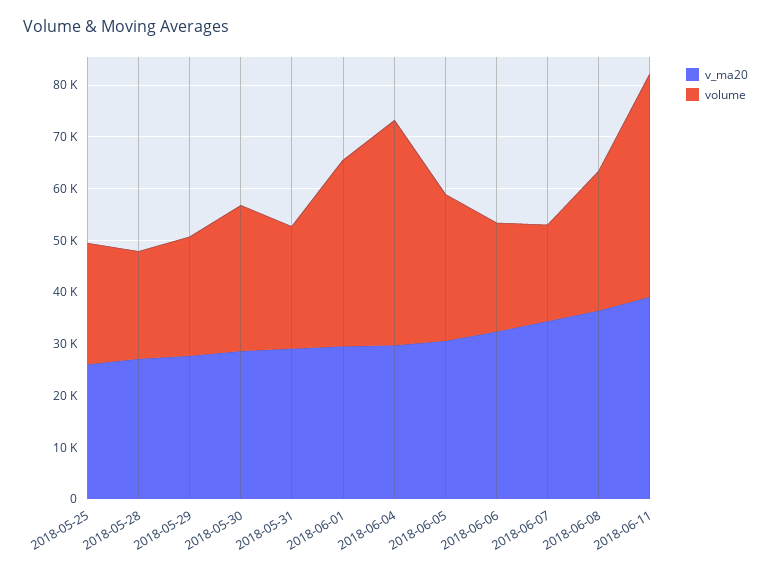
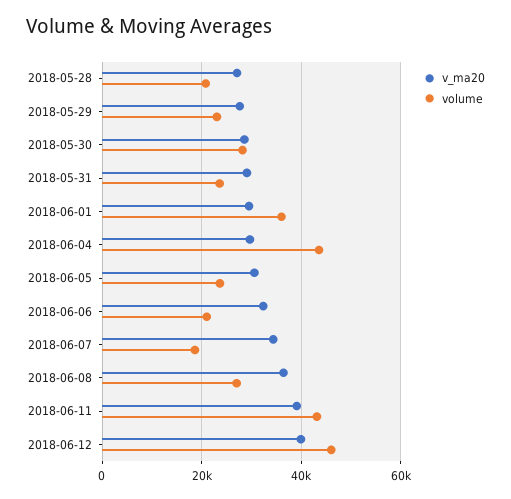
v_ma20, 2018-05-25: 26000 -> none
volume, 2018-05-25: 24000 -> none
volume, 2018-06-05: 28000 -> 24000
v_ma20, 2018-06-12: none -> 40000
volume, 2018-06-12: none -> 46000

